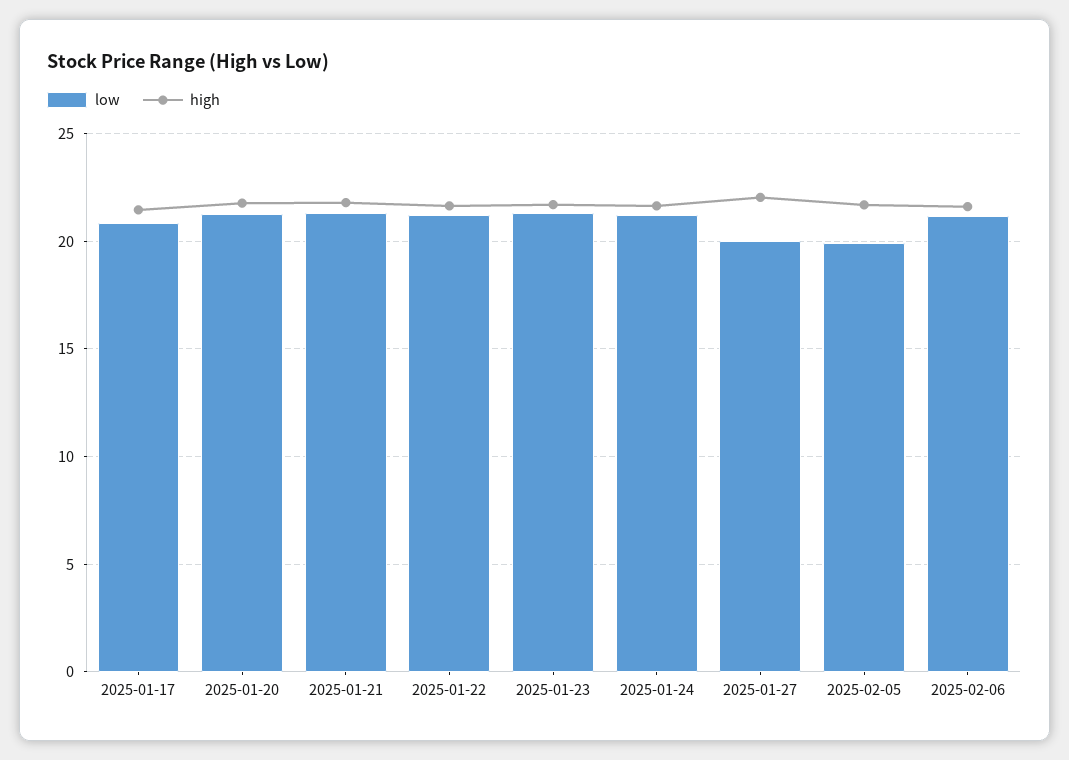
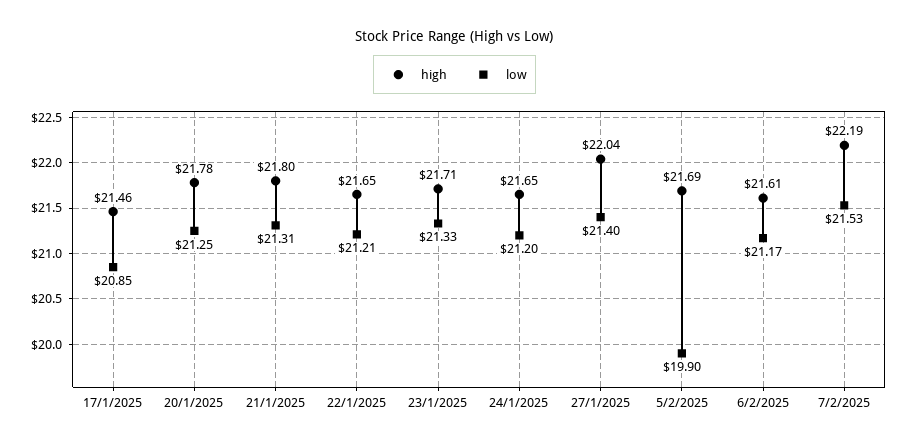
low, 2025-01-27: 20 -> 21.4
high, 7/2/2025: none -> 22.19
low, 7/2/2025: none -> 21.53

